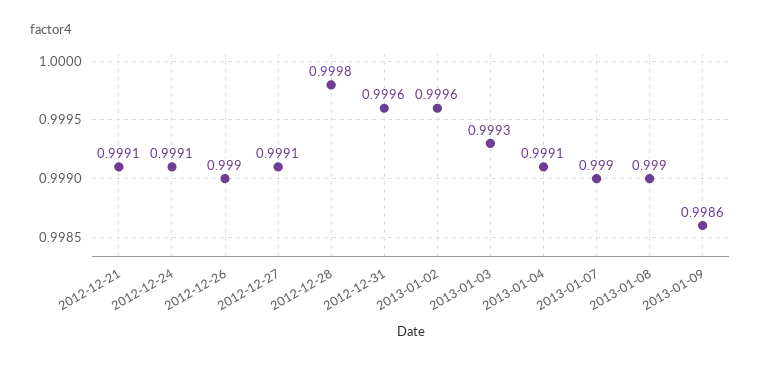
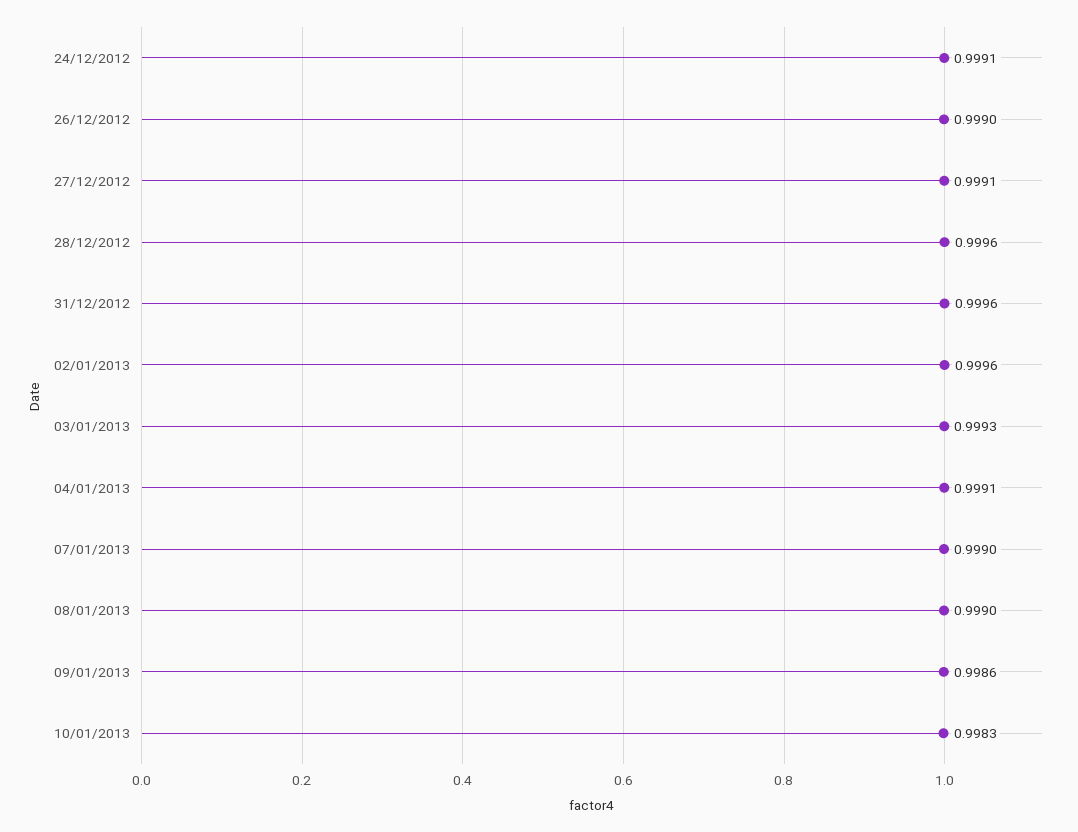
2012-12-21: 0.9991 -> none
2012-12-28: 0.9998 -> 0.9996
10/01/2013: none -> 0.9983

